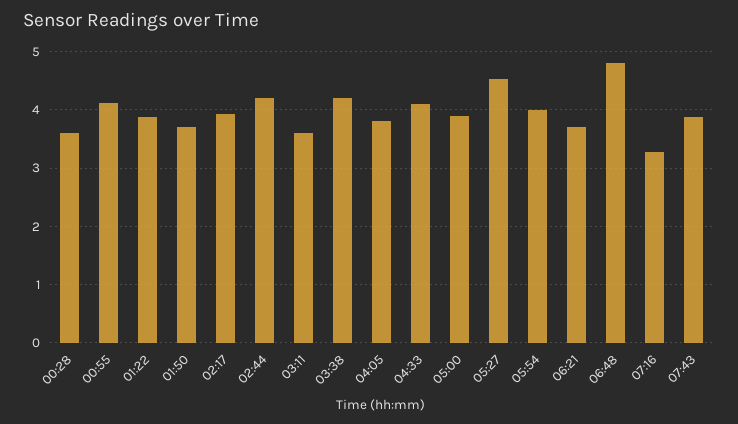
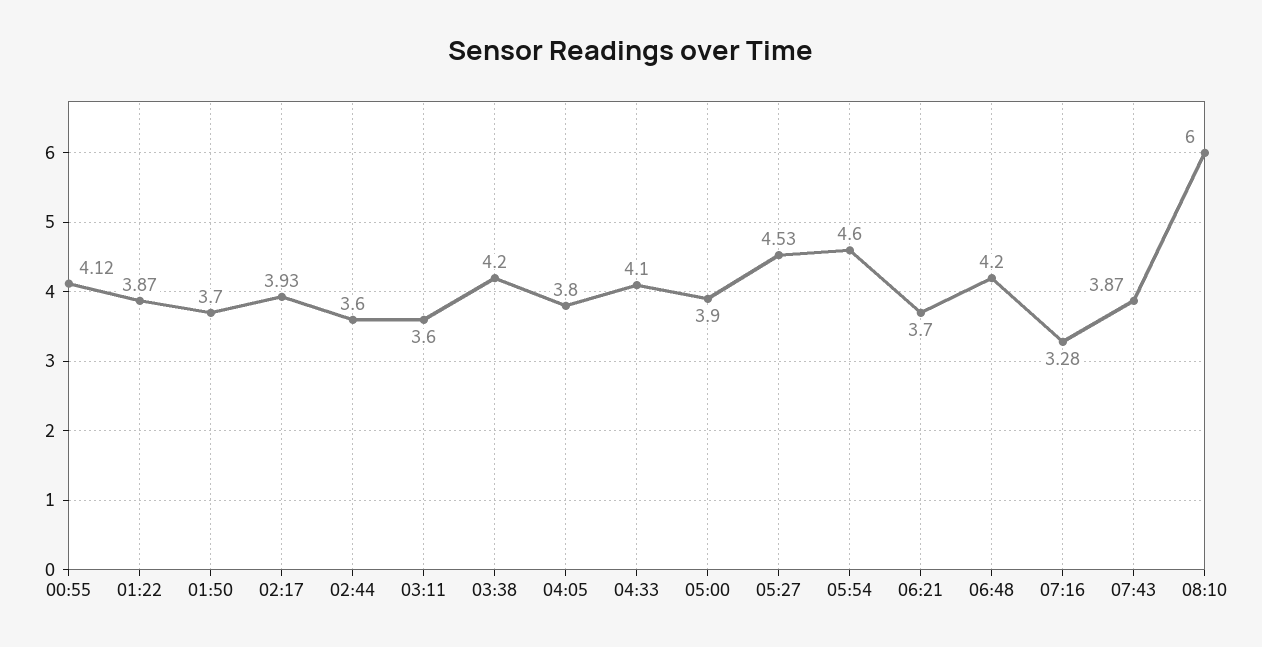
00:28: 3.6 -> none
02:44: 4.2 -> 3.6
05:54: 4 -> 4.6
06:48: 4.8 -> 4.2
08:10: none -> 6

